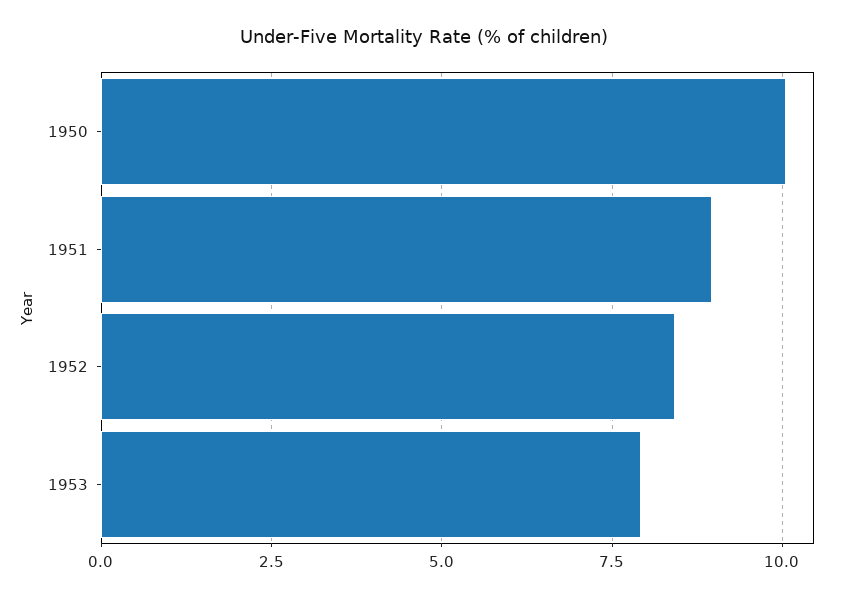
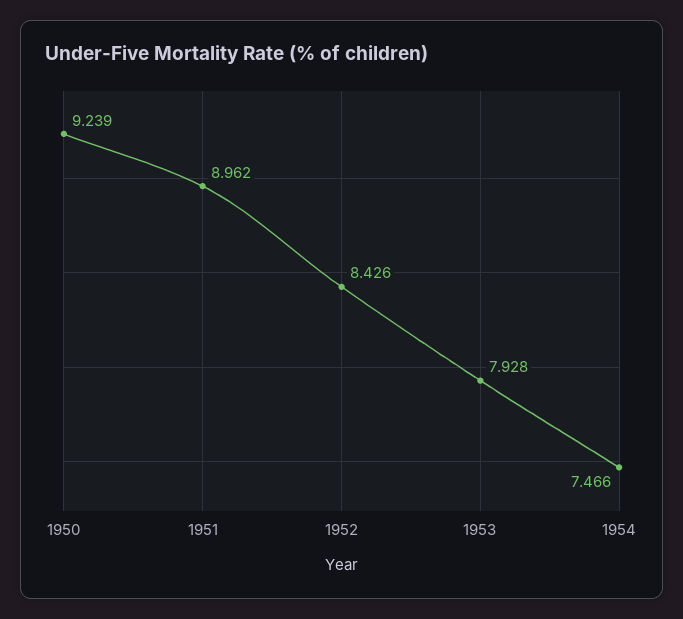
1950: 10 -> 9.239
1954: none -> 7.466

